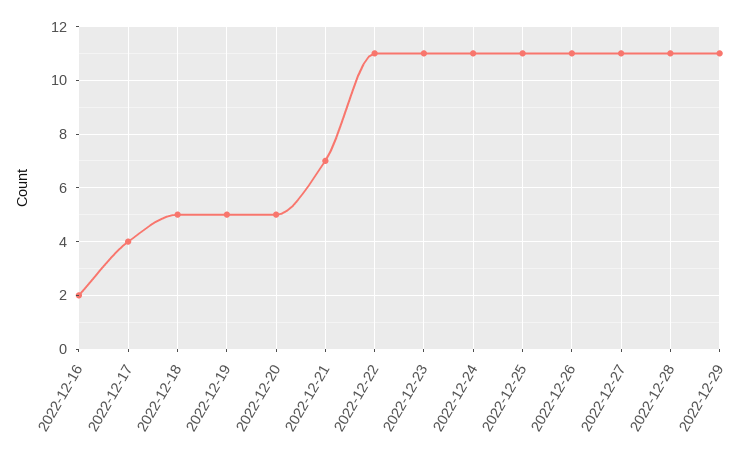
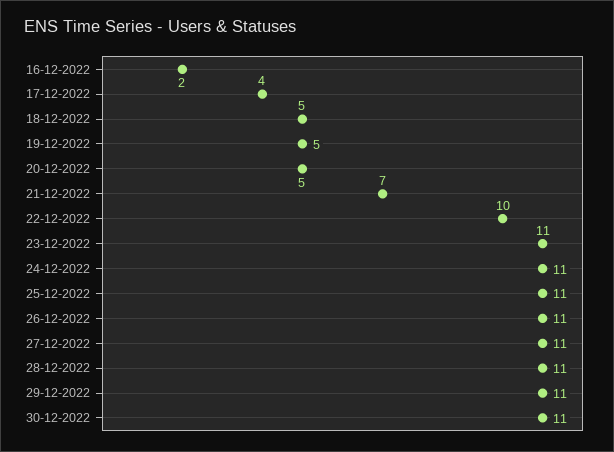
2022-12-22: 11 -> 10
30-12-2022: none -> 11

